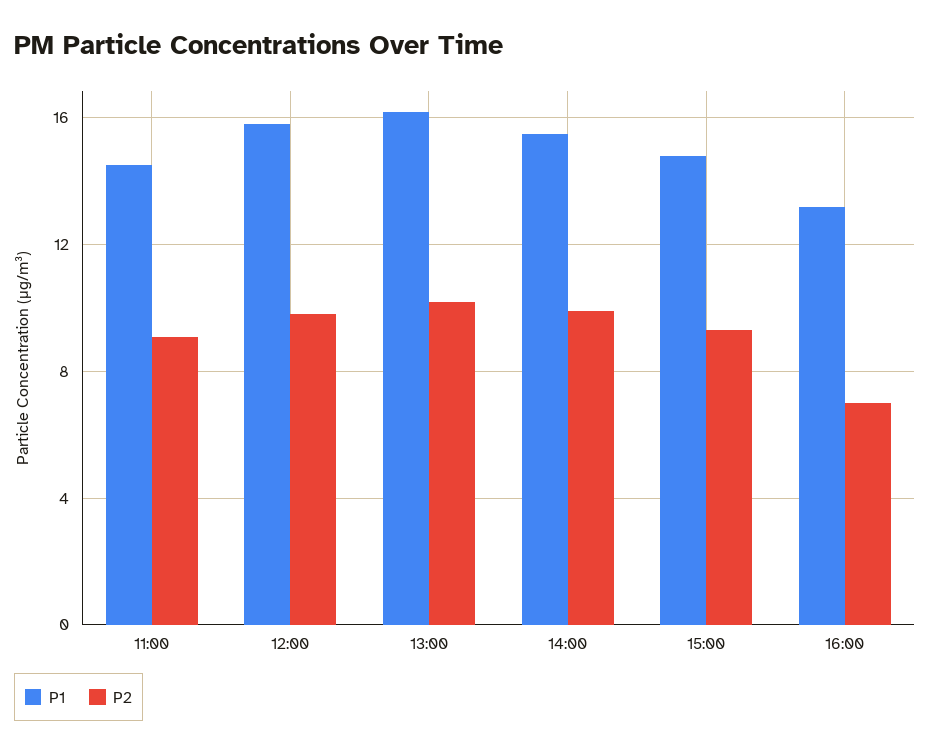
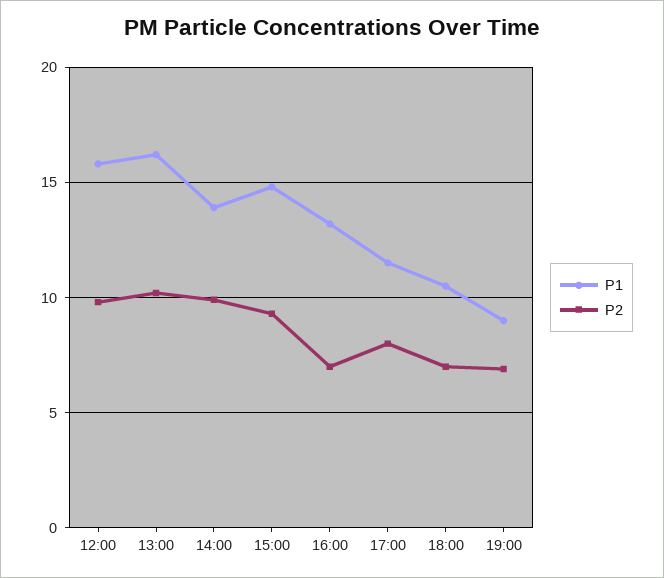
P1, 11:00: 14.5 -> none
P2, 11:00: 9 -> none
P1, 14:00: 15.5 -> 14
P1, 17:00: none -> 11.5
P2, 17:00: none -> 8
P1, 18:00: none -> 10.5
P2, 18:00: none -> 7
P1, 19:00: none -> 9
P2, 19:00: none -> 7

